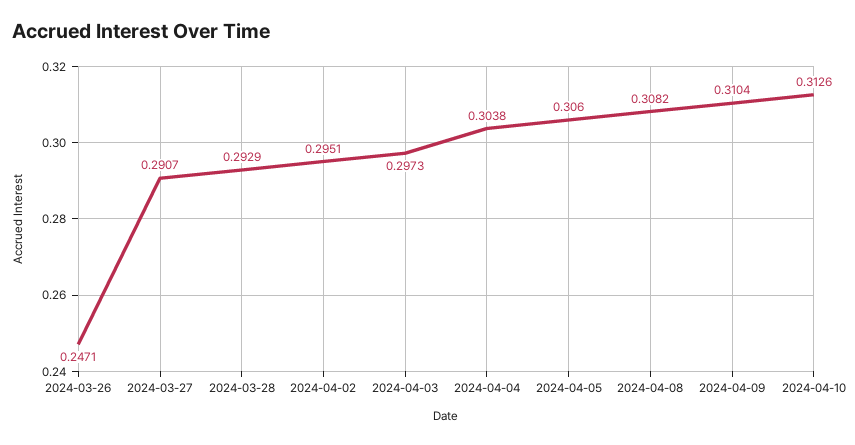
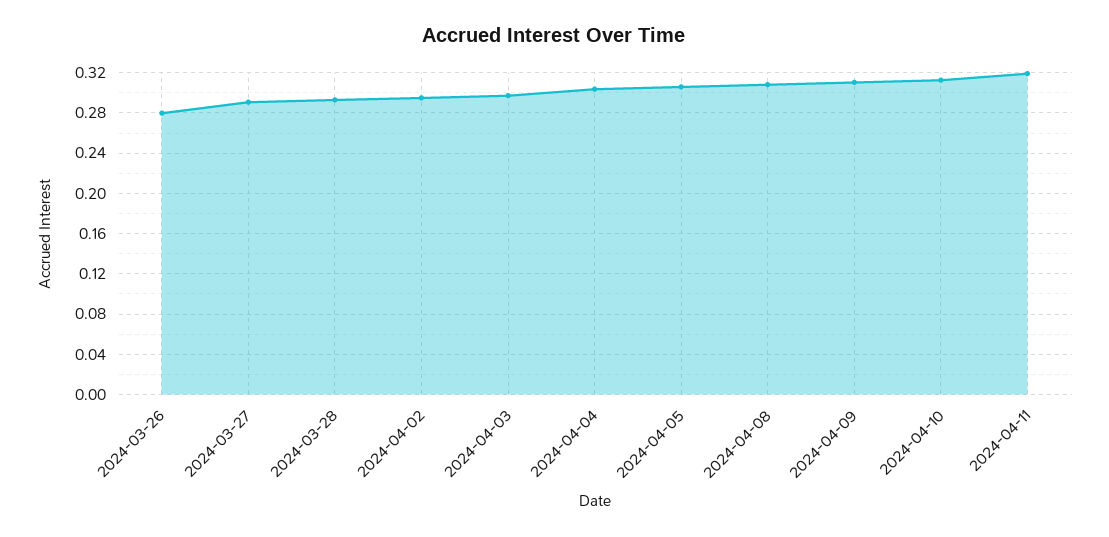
2024-03-26: 0.2471 -> 0.28
2024-04-11: none -> 0.32

